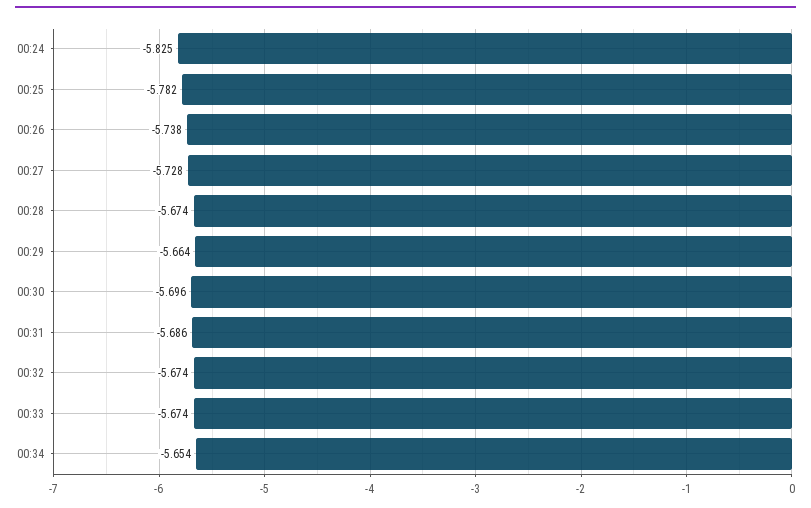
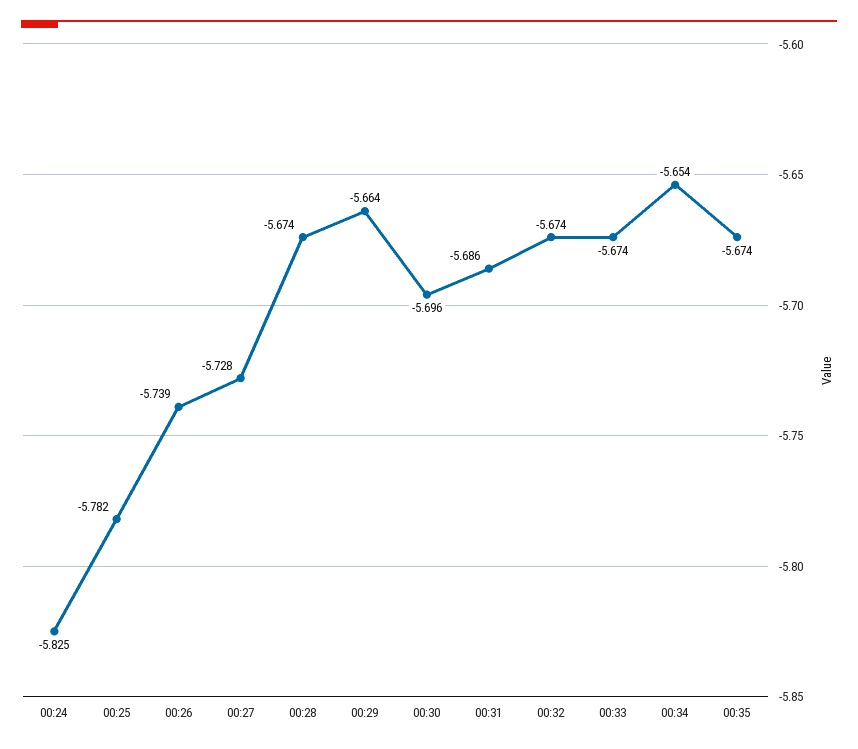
00:26: -5.738 -> -5.739
00:35: none -> -5.674

